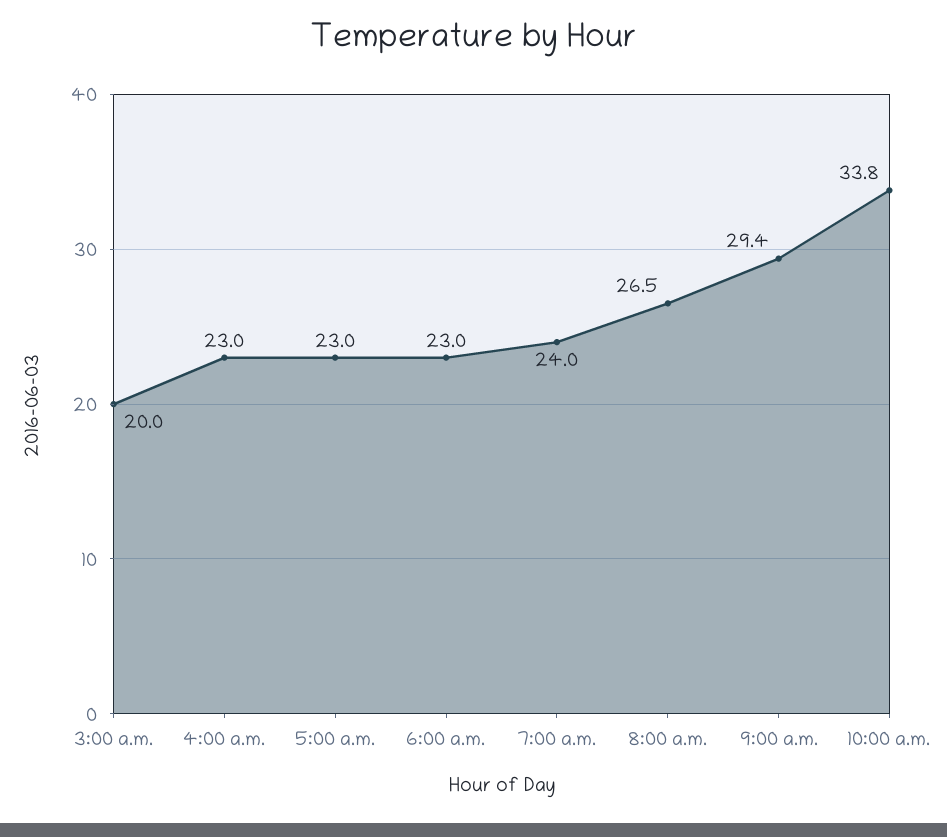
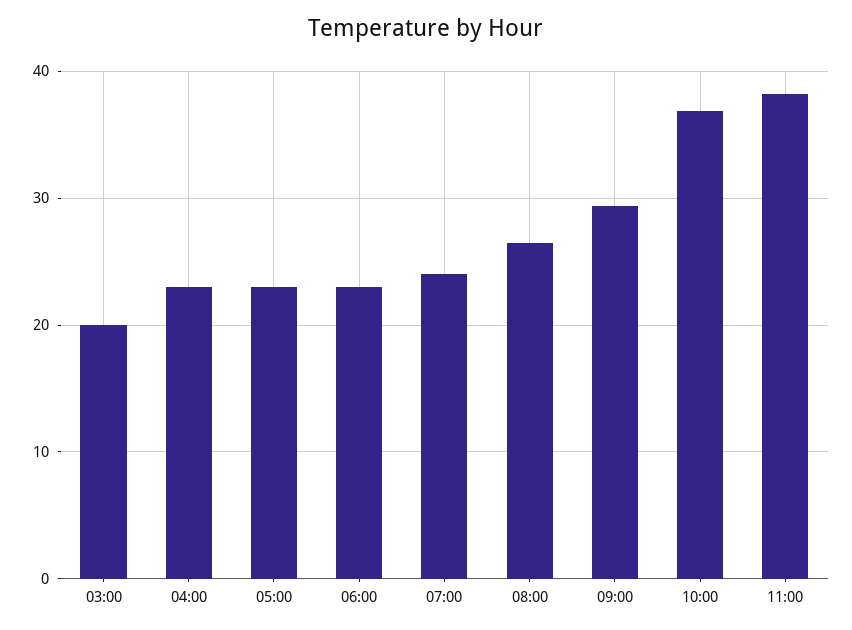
10:00 a.m.: 33.8 -> 37
11:00: none -> 38

